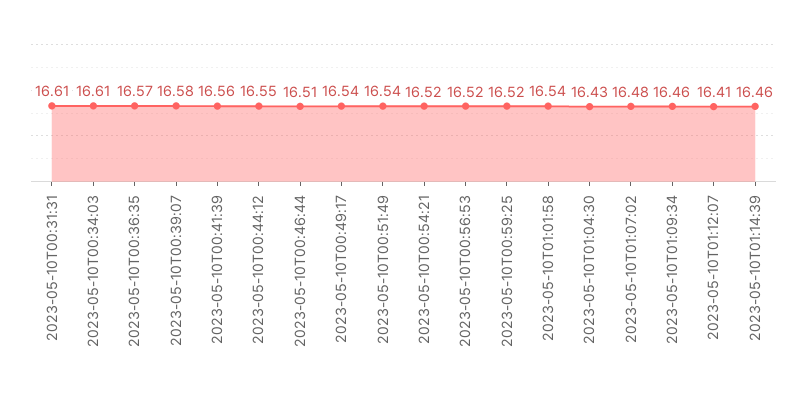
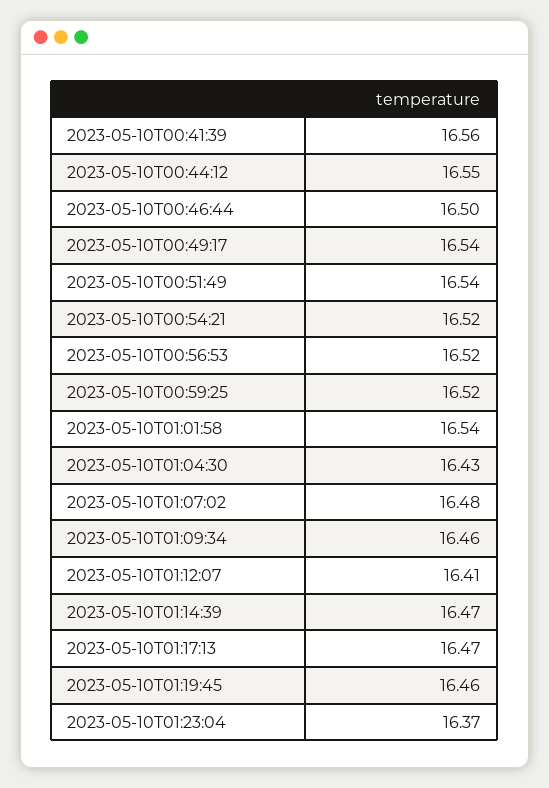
2023-05-10T00:31:31: 16.61 -> none
2023-05-10T00:34:03: 16.61 -> none
2023-05-10T00:36:35: 16.57 -> none
2023-05-10T00:39:07: 16.58 -> none
2023-05-10T00:46:44: 16.51 -> 16.5
2023-05-10T01:14:39: 16.46 -> 16.47
2023-05-10T01:17:13: none -> 16.47
2023-05-10T01:19:45: none -> 16.46
2023-05-10T01:23:04: none -> 16.37

